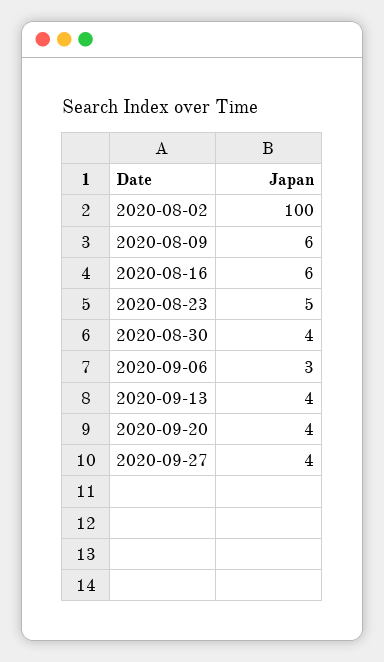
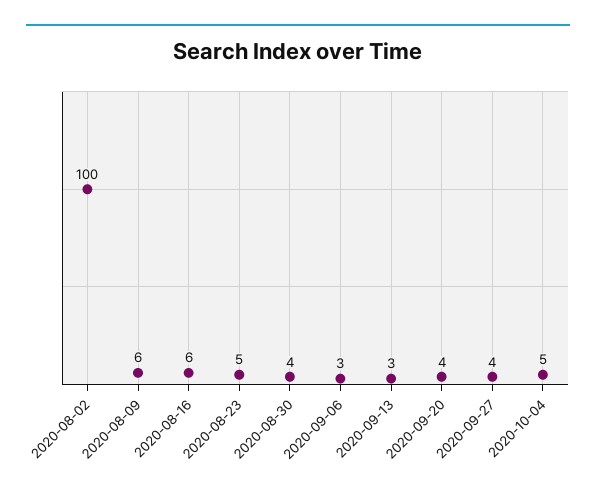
2020-09-13: 4 -> 3
2020-10-04: none -> 5

